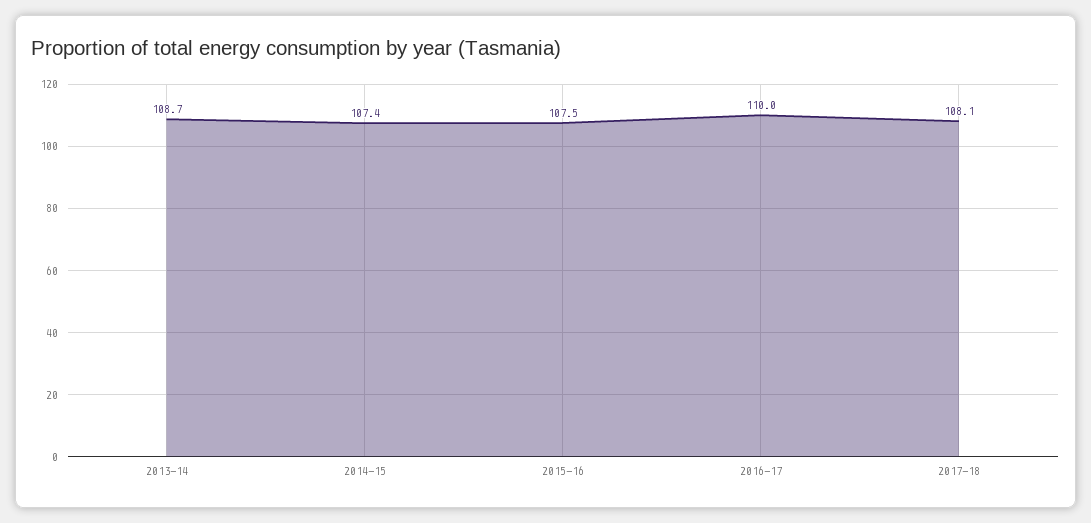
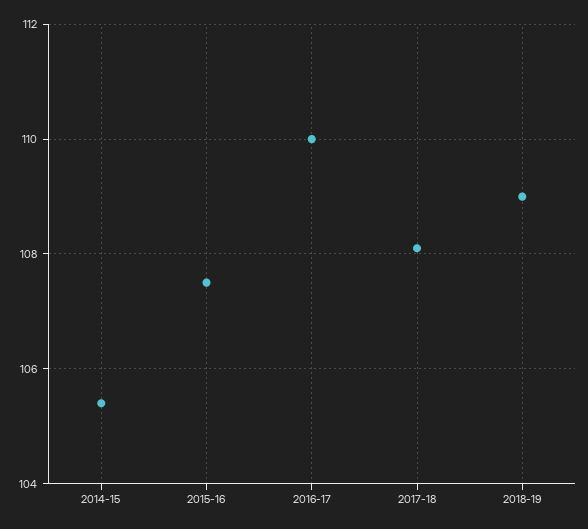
2013-14: 108.7 -> none
2014-15: 107.4 -> 105.5
2018-19: none -> 109

